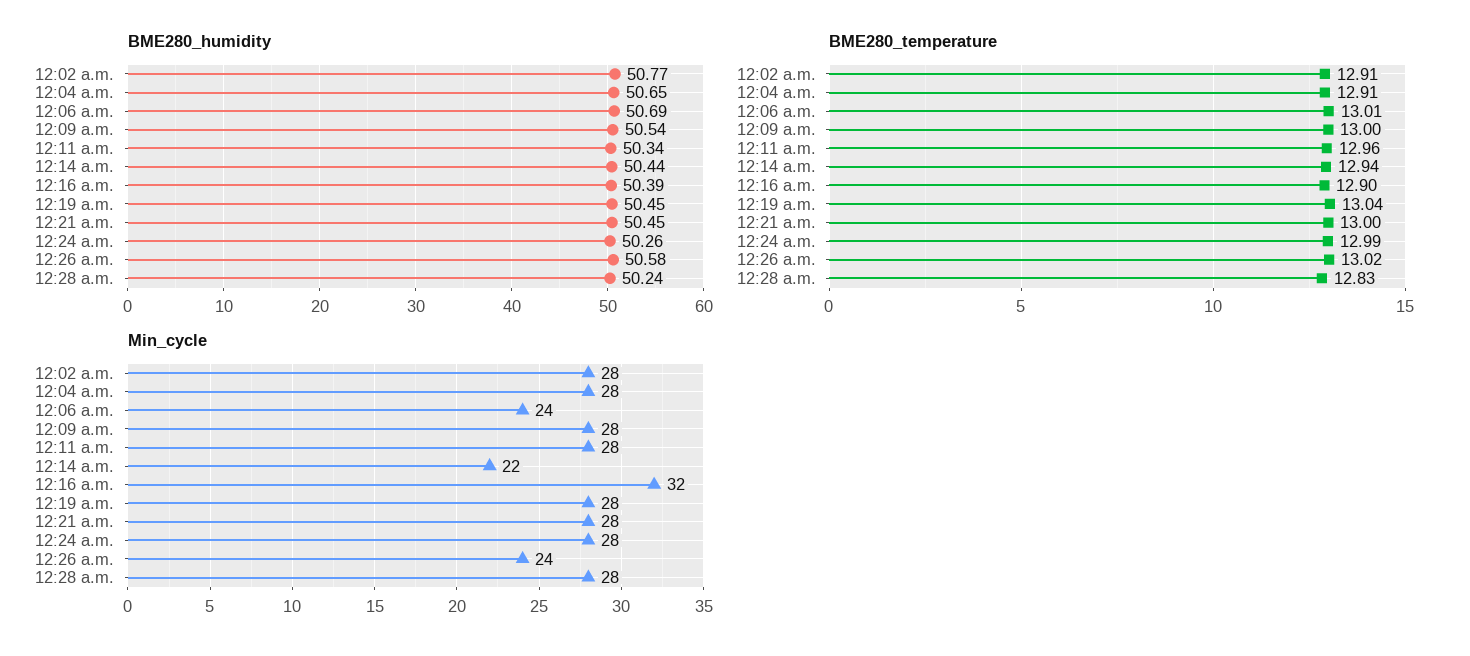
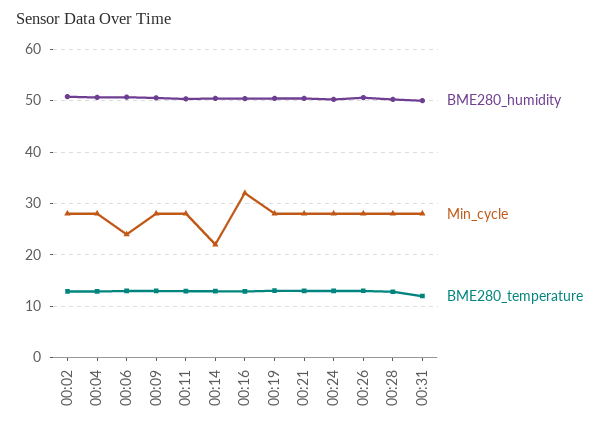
Min_cycle, 12:26 a.m.: 24 -> 28
BME280_humidity, 00:31: none -> 50
Min_cycle, 00:31: none -> 28
BME280_temperature, 00:31: none -> 12

